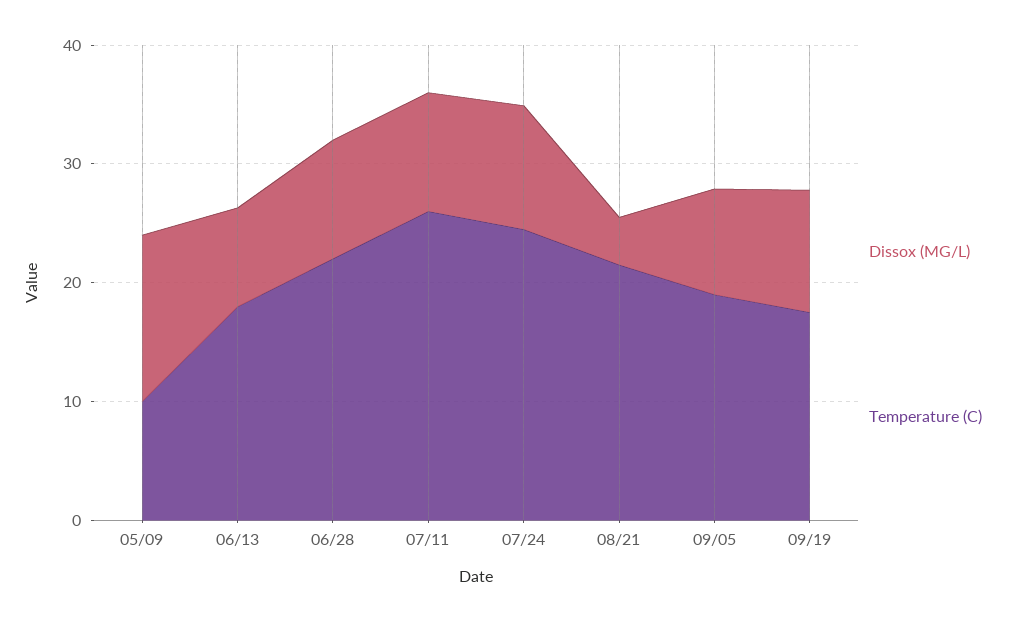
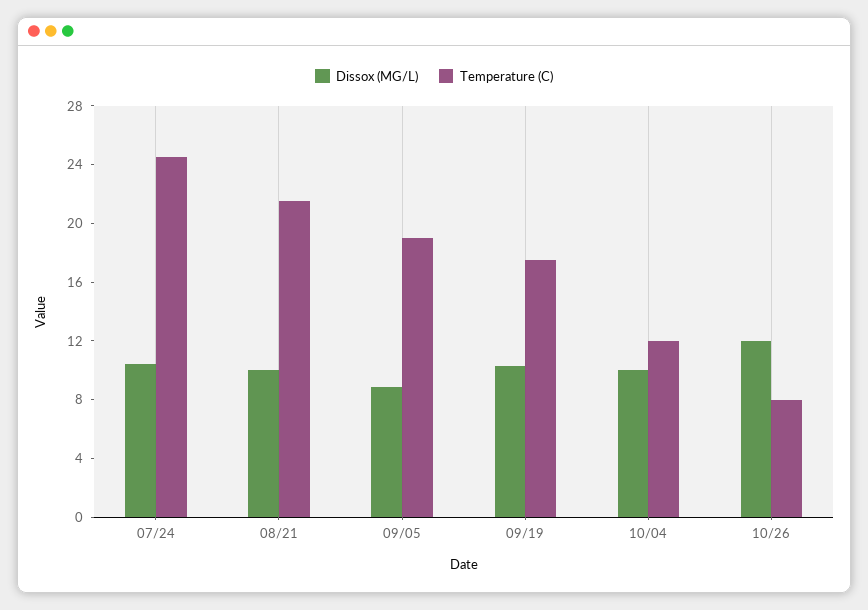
Dissox (MG/L), 05/09: 14 -> none
Temperature (C), 05/09: 10 -> none
Dissox (MG/L), 06/13: 8 -> none
Temperature (C), 06/13: 18 -> none
Dissox (MG/L), 06/28: 10 -> none
Temperature (C), 06/28: 22 -> none
Dissox (MG/L), 07/11: 10 -> none
Temperature (C), 07/11: 26 -> none
Dissox (MG/L), 08/21: 4 -> 10
Dissox (MG/L), 10/04: none -> 10
Temperature (C), 10/04: none -> 12
Dissox (MG/L), 10/26: none -> 12
Temperature (C), 10/26: none -> 8

